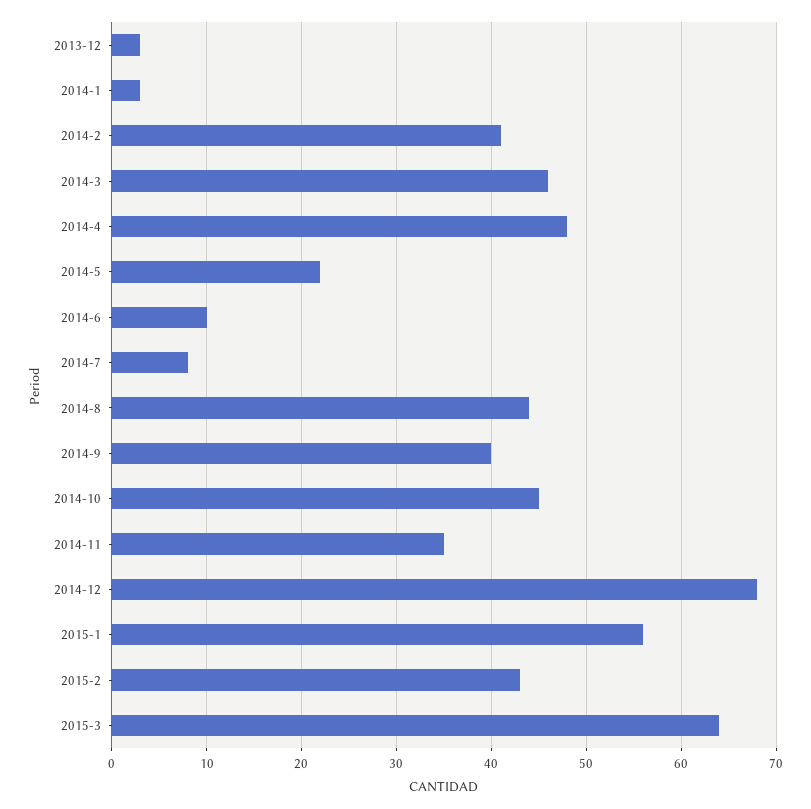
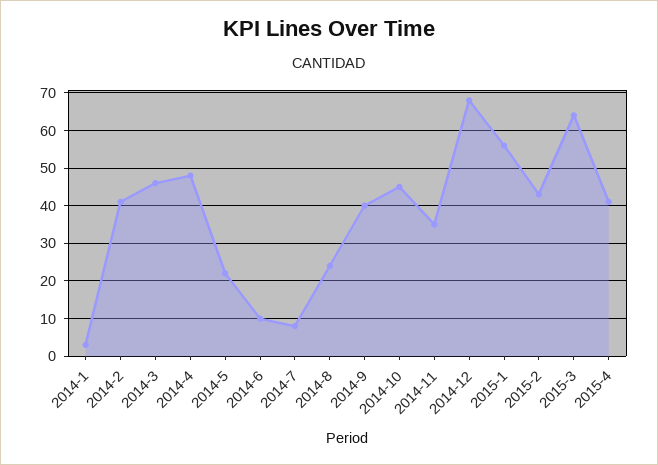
2013-12: 3 -> none
2014-8: 44 -> 25
2015-4: none -> 40

